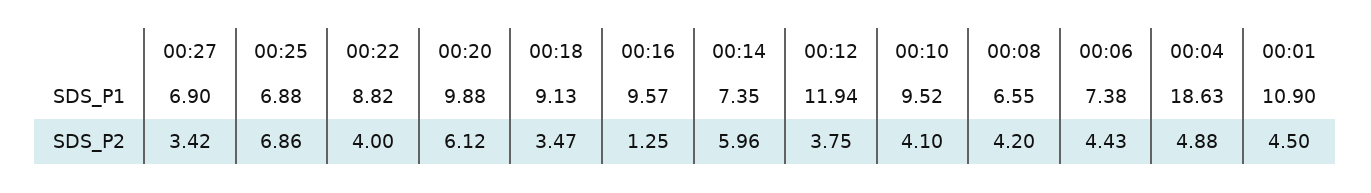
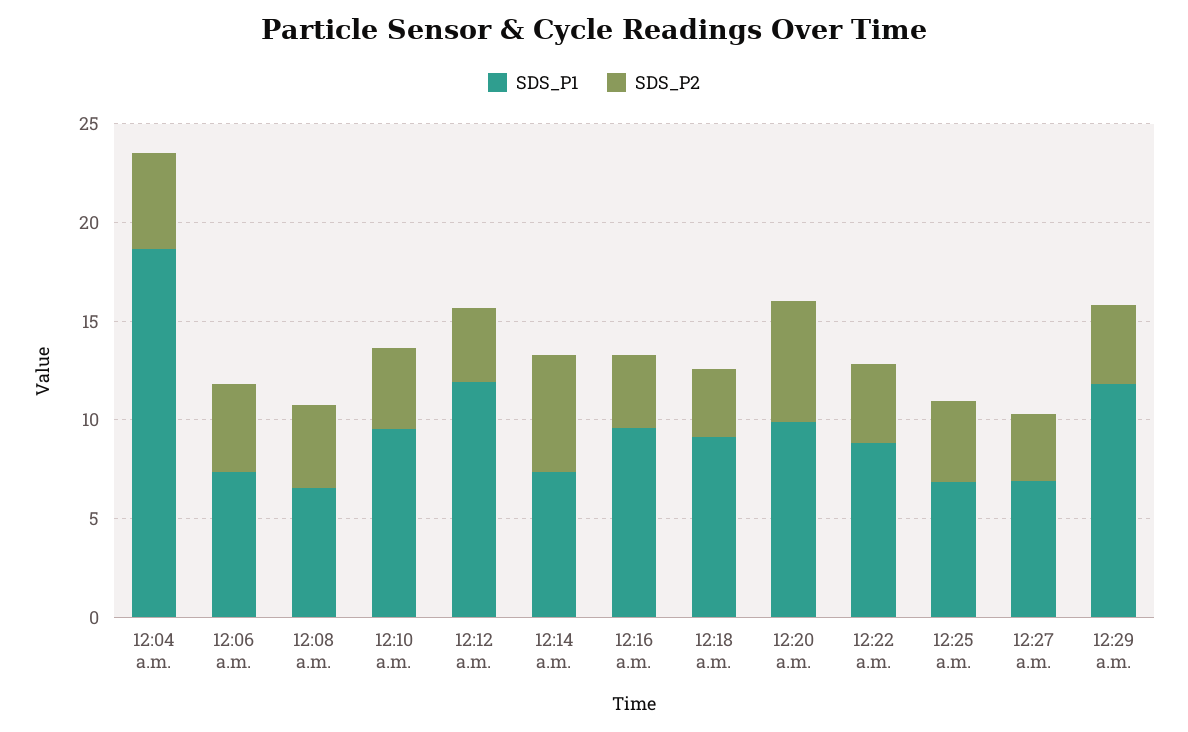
SDS_P1, 00:01: 10.9 -> none
SDS_P2, 00:25: 6.86 -> 4
SDS_P2, 00:16: 1.25 -> 4
SDS_P2, 00:01: 4.5 -> none
SDS_P1, 12:29 a.m.: none -> 12
SDS_P2, 12:29 a.m.: none -> 4

